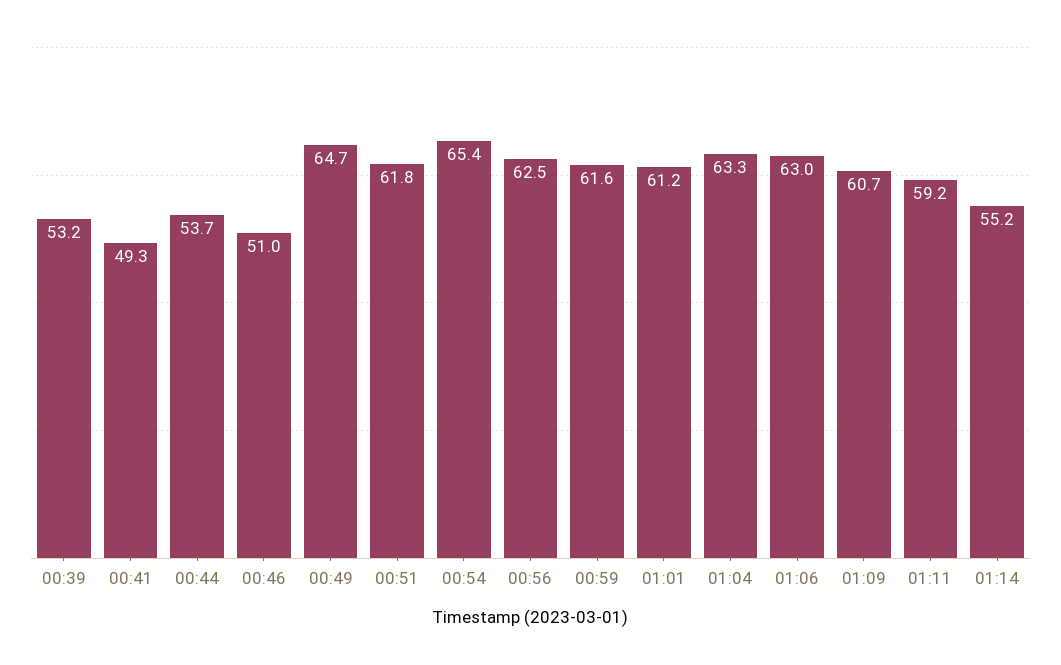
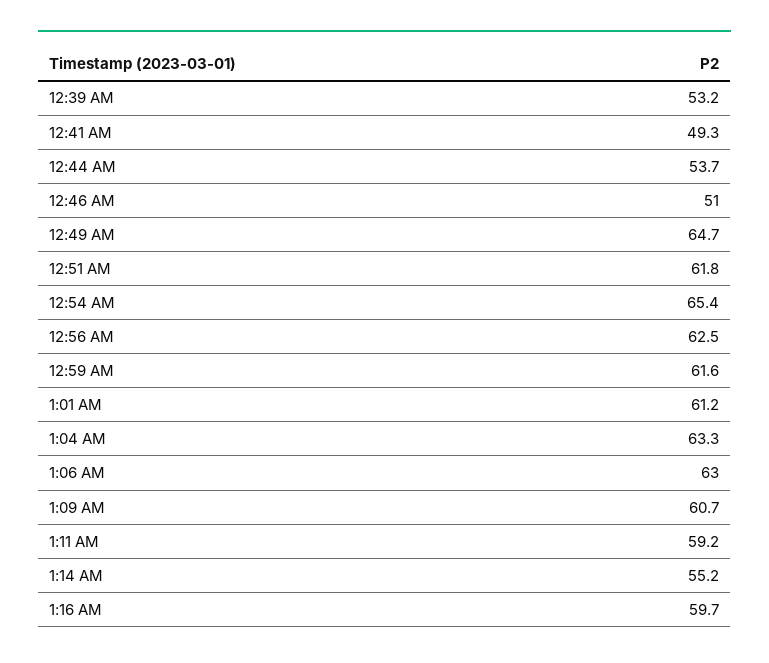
1:16 AM: none -> 59.7

